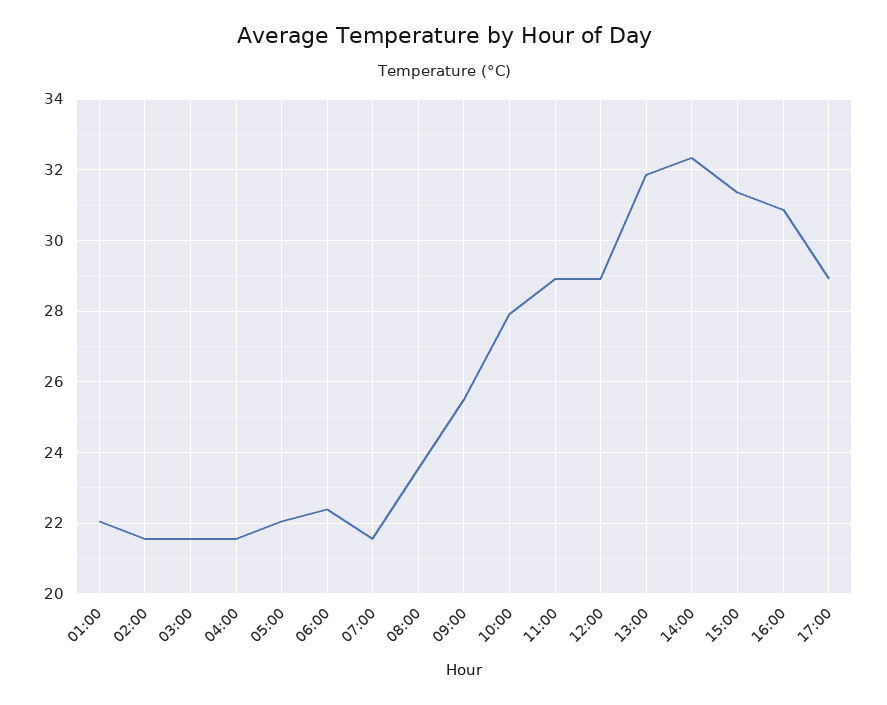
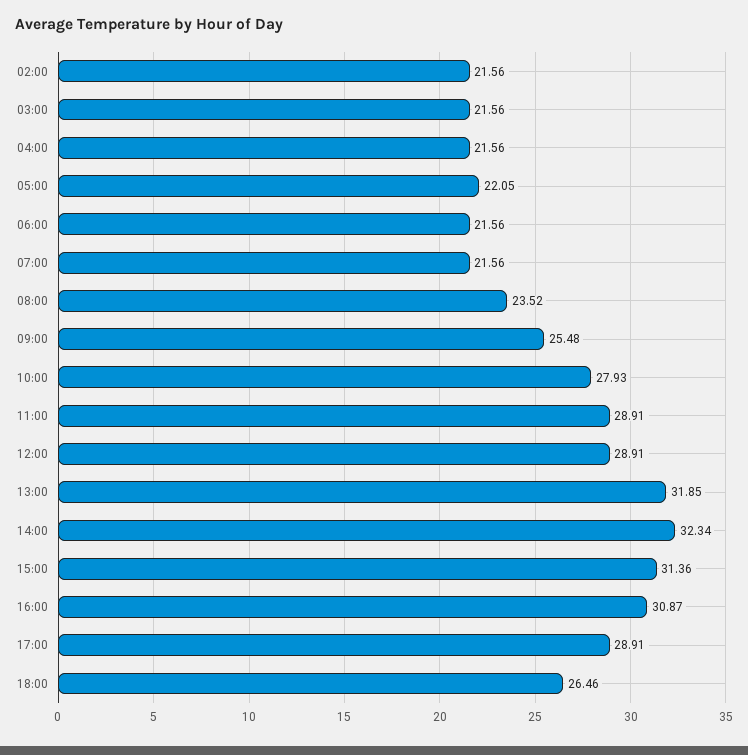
01:00: 22 -> none
06:00: 22.4 -> 21.56
18:00: none -> 26.46

